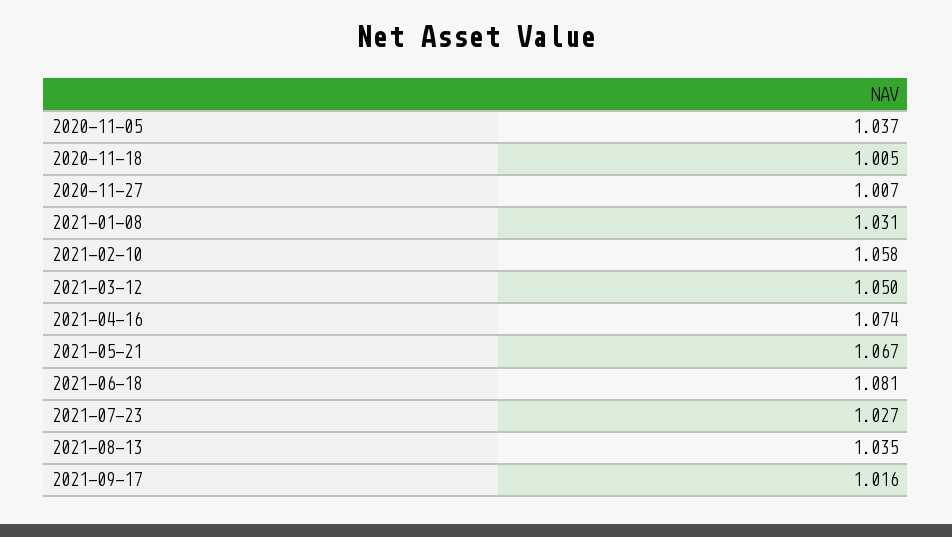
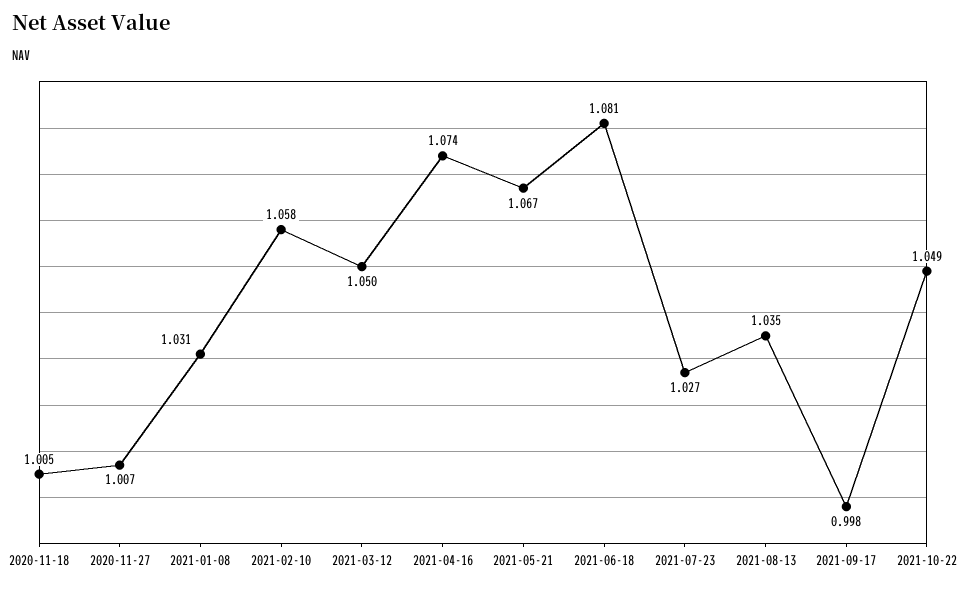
2020-11-05: 1.037 -> none
2021-09-17: 1.016 -> 0.998
2021-10-22: none -> 1.049

